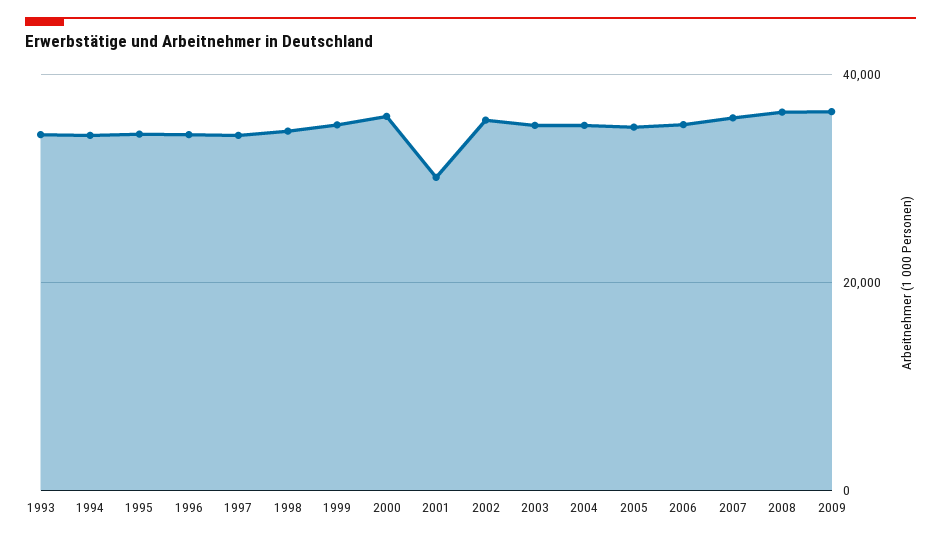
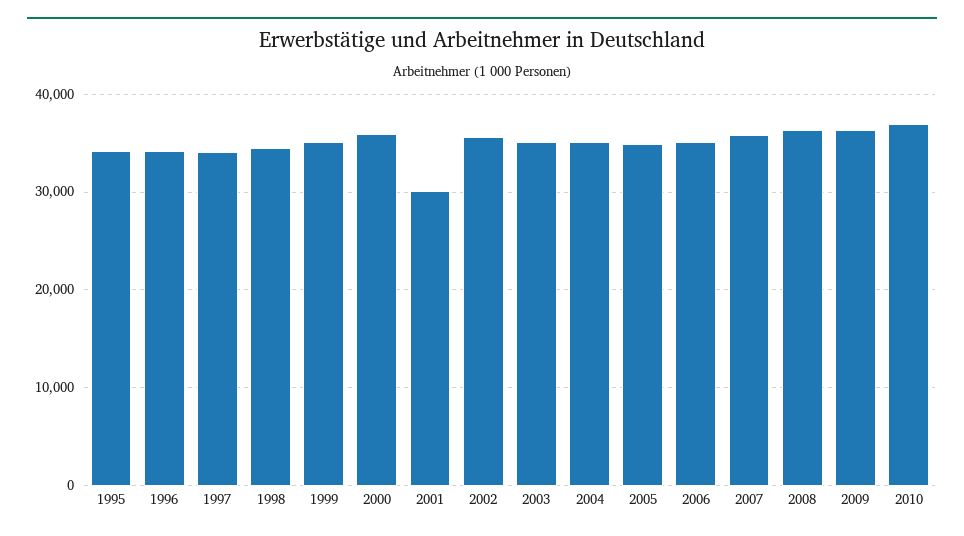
1993: 34000 -> none
1994: 34000 -> none
2010: none -> 37000

